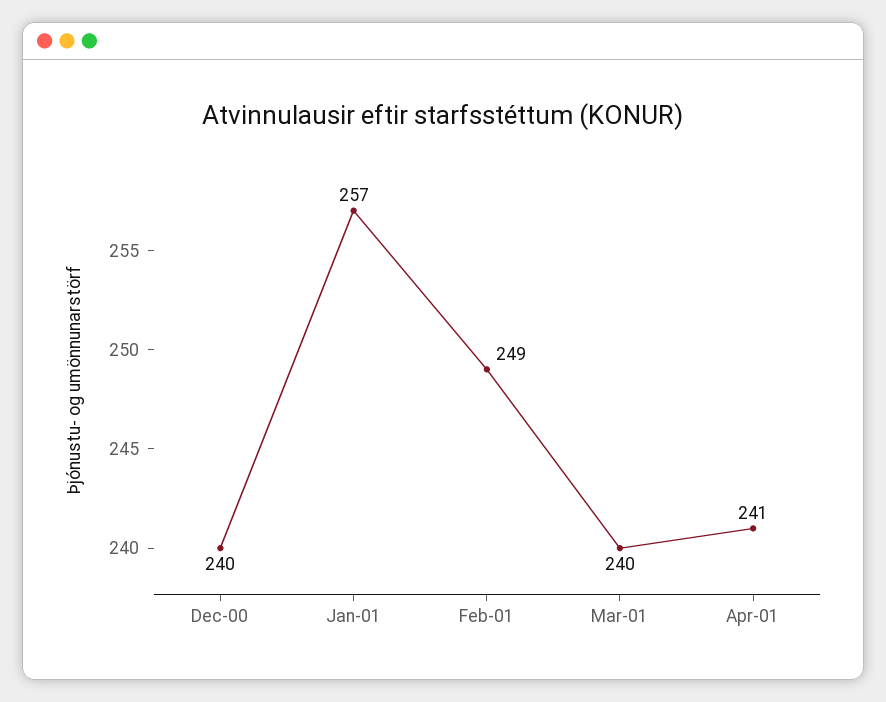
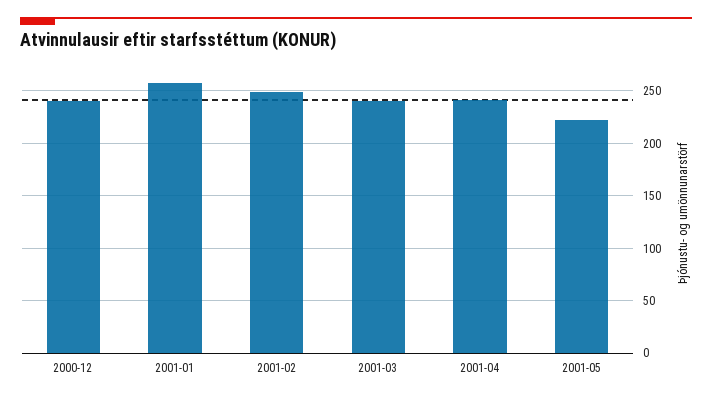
2001-05: none -> 220

